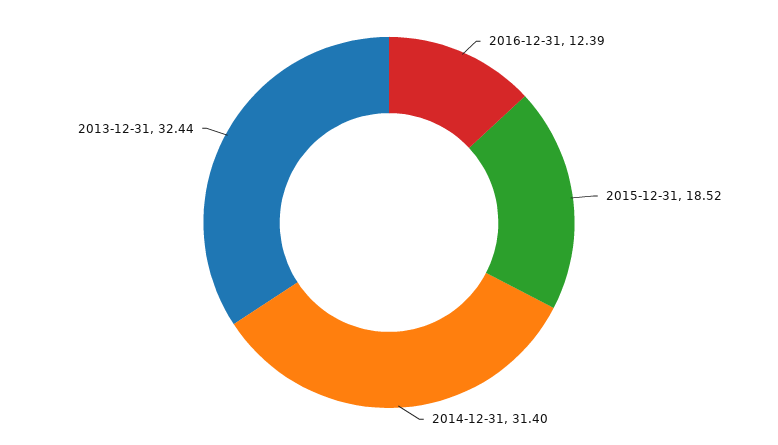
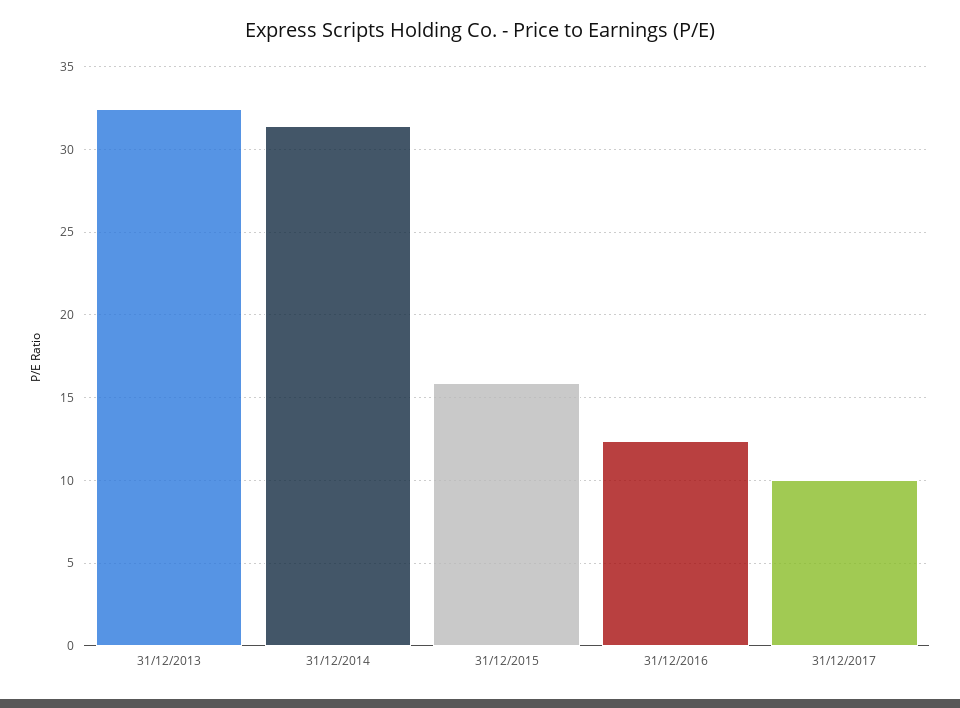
2015-12-31: 18.52 -> 16
31/12/2017: none -> 10

